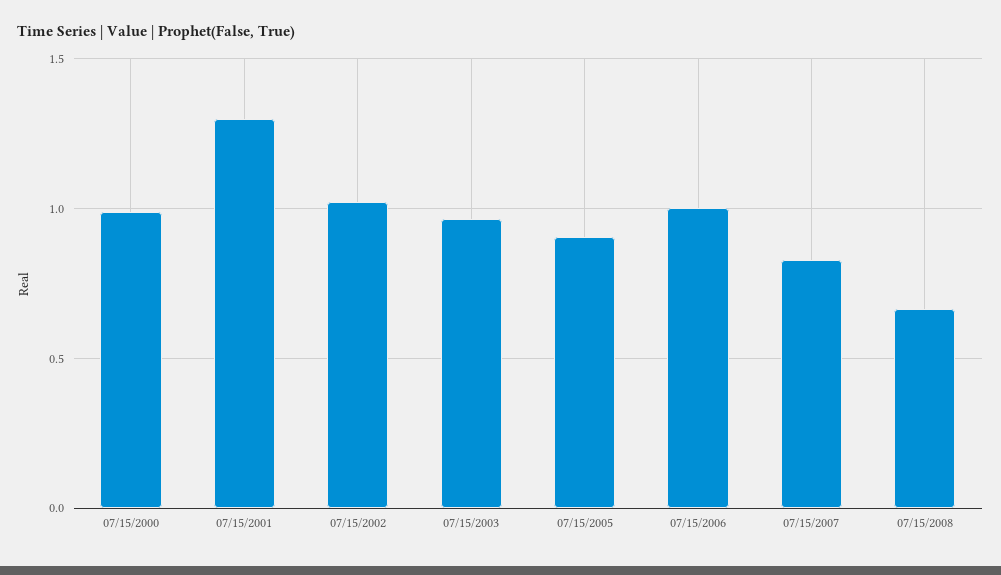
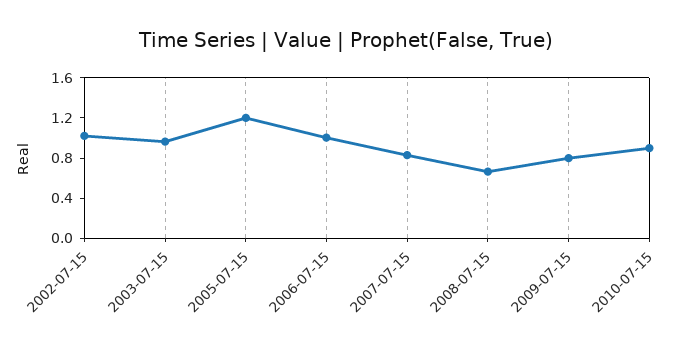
07/15/2000: 1 -> none
07/15/2001: 1.3 -> none
07/15/2005: 0.9 -> 1.2
2009-07-15: none -> 0.8
2010-07-15: none -> 0.9

